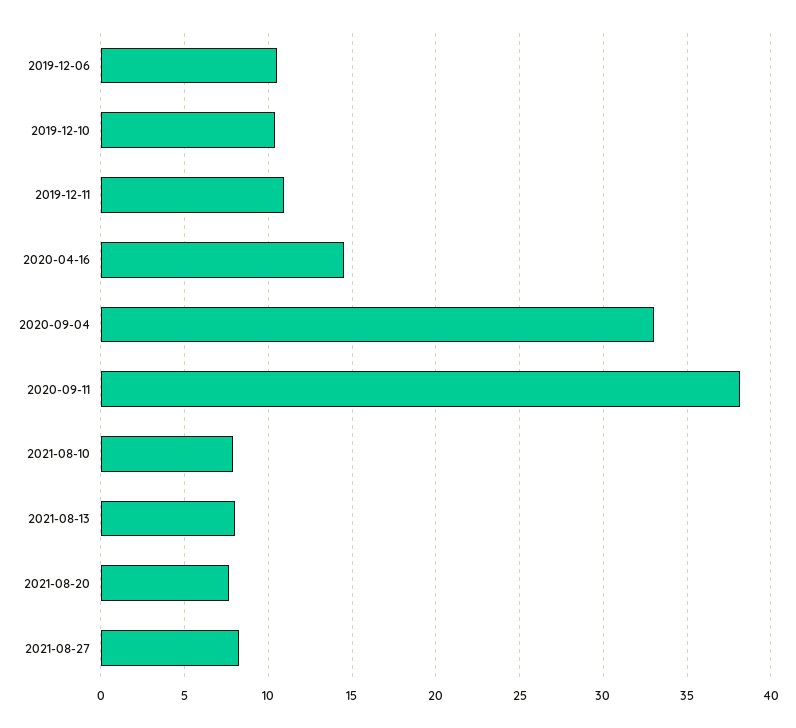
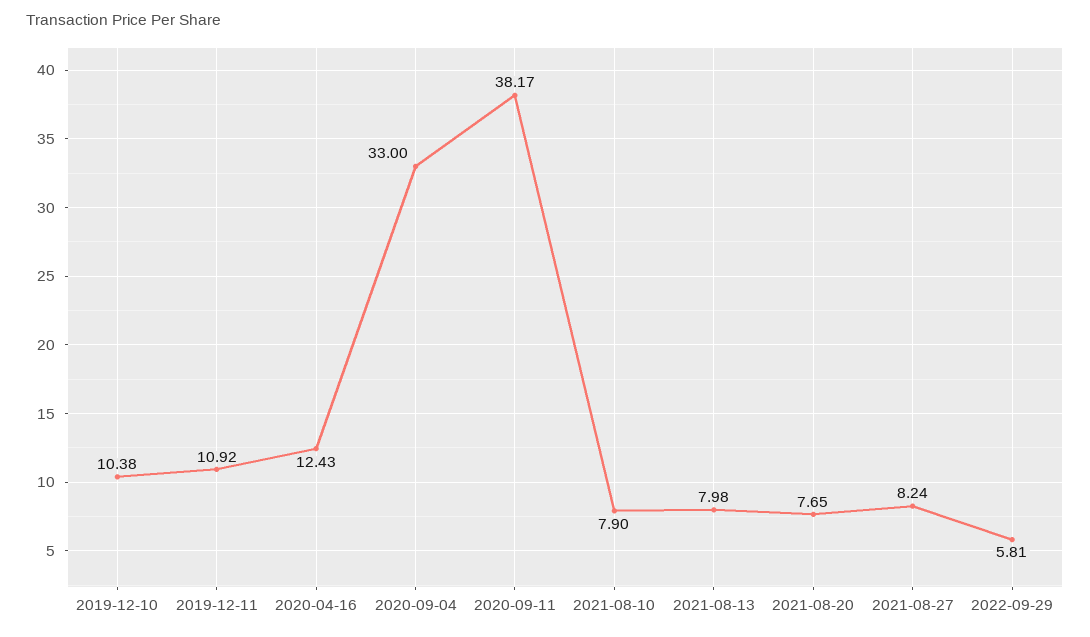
2019-12-06: 10.5 -> none
2020-04-16: 14.5 -> 12.43
2022-09-29: none -> 5.81

